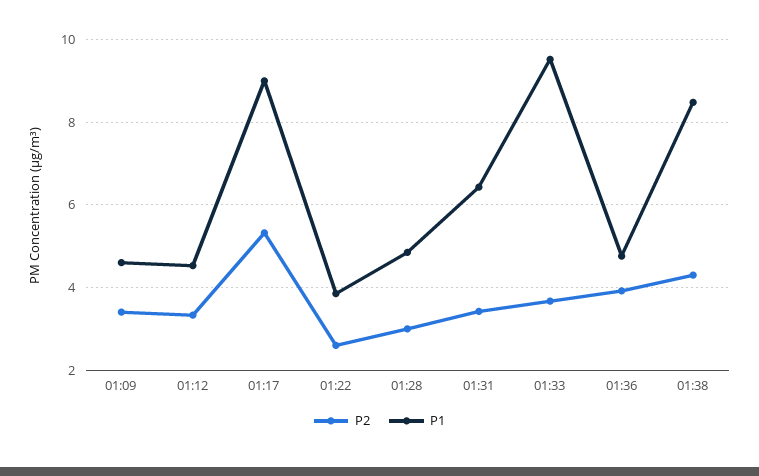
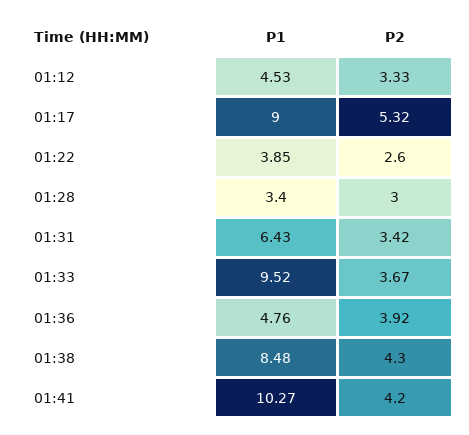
P2, 01:09: 3.4 -> none
P1, 01:09: 4.6 -> none
P1, 01:28: 4.8 -> 3.4
P1, 01:41: none -> 10.27
P2, 01:41: none -> 4.2

